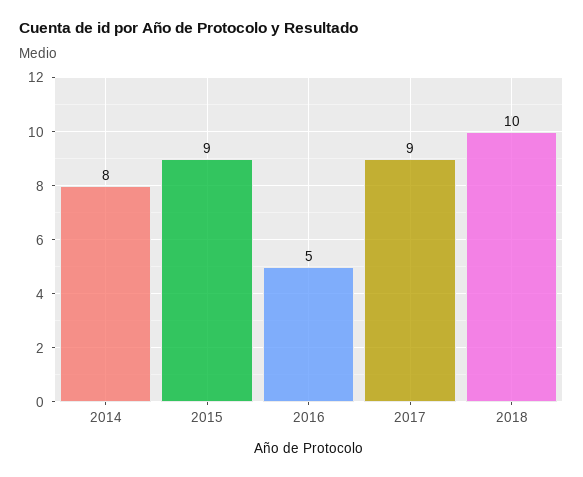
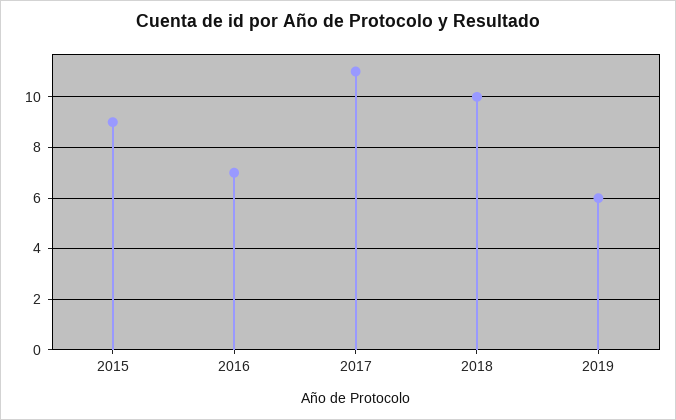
2014: 8 -> none
2016: 5 -> 7
2017: 9 -> 11
2019: none -> 6

